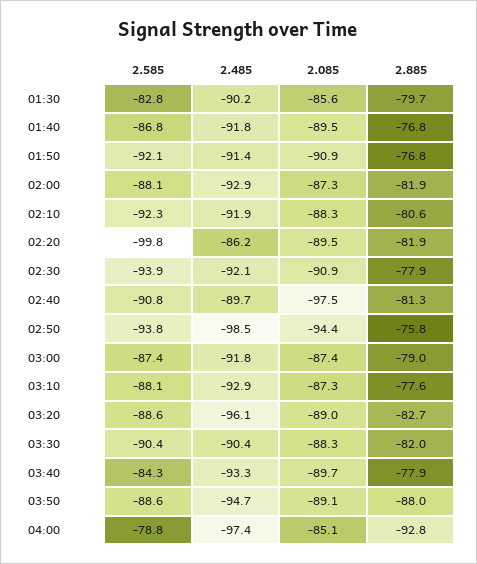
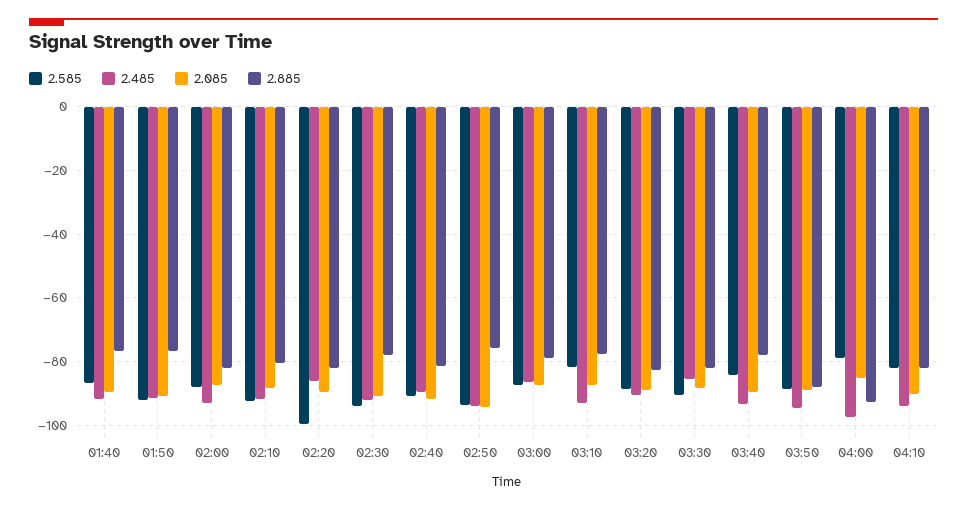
2.585, 01:30: -82.8 -> none
2.485, 01:30: -90.2 -> none
2.085, 01:30: -85.6 -> none
2.885, 01:30: -79.7 -> none
2.085, 02:40: -97.5 -> -92
2.485, 02:50: -98.5 -> -94
2.485, 03:00: -91.8 -> -86
2.585, 03:10: -88.1 -> -82
2.485, 03:20: -96.1 -> -90
2.485, 03:30: -90.4 -> -86
2.585, 04:10: none -> -82
2.485, 04:10: none -> -94
2.085, 04:10: none -> -90
2.885, 04:10: none -> -82

